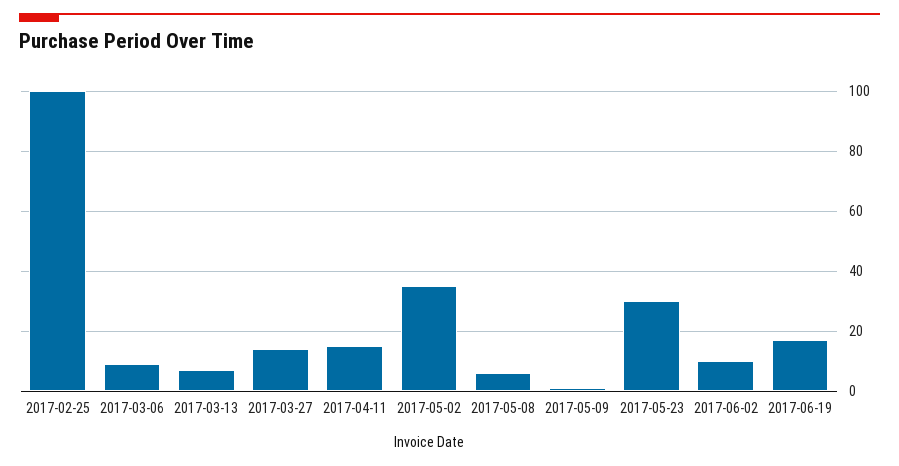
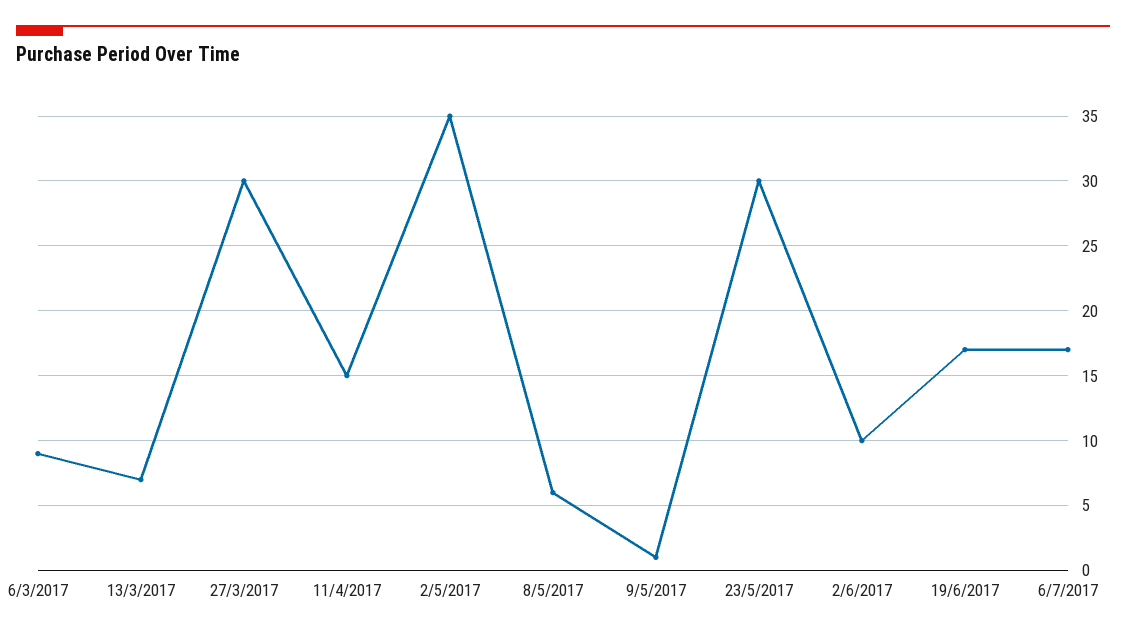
2017-02-25: 100 -> none
2017-03-27: 15 -> 30
6/7/2017: none -> 17

